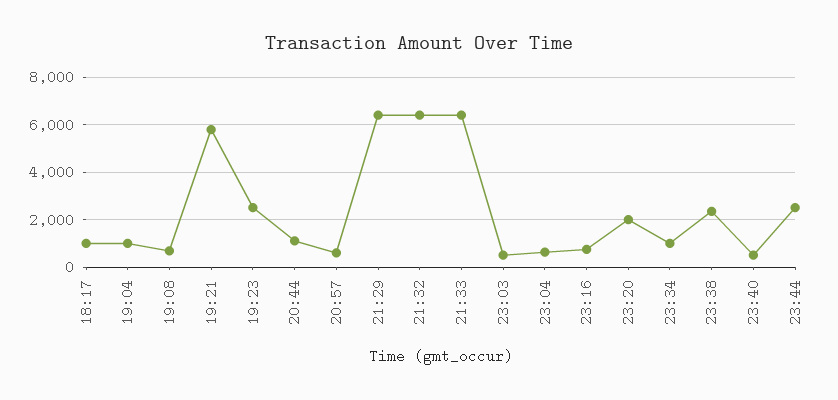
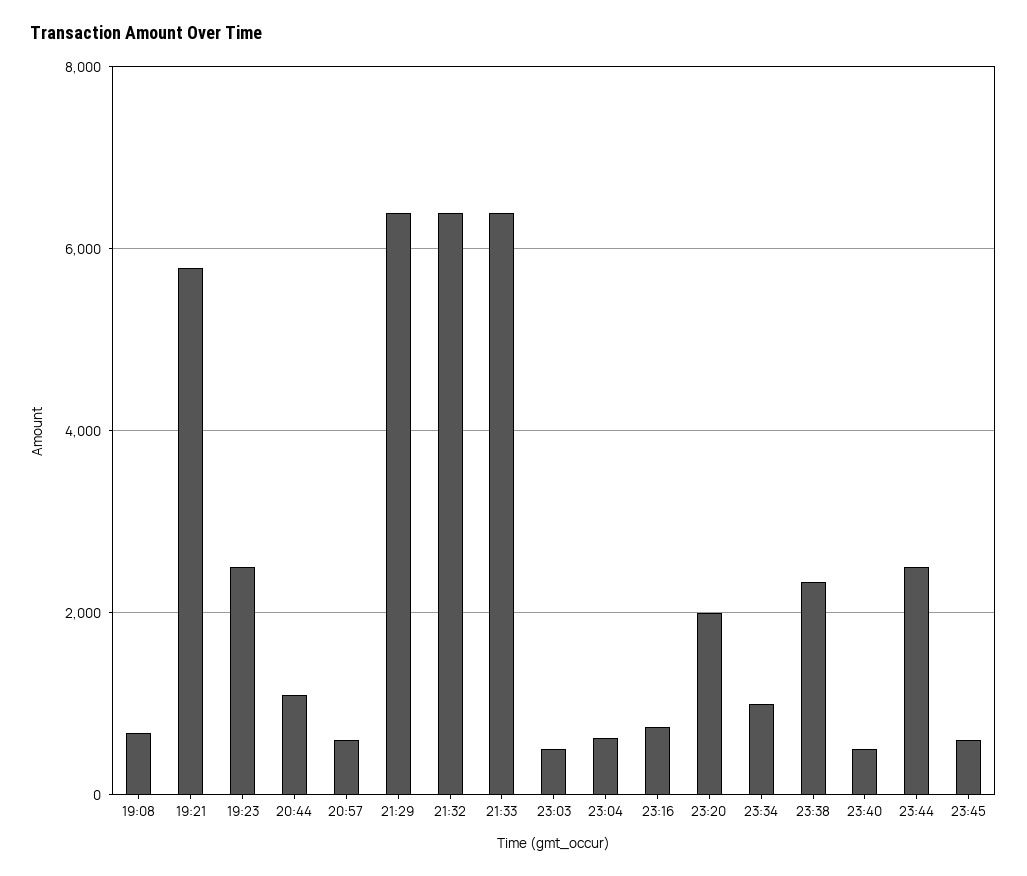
18:17: 1000 -> none
19:04: 1000 -> none
23:45: none -> 600

